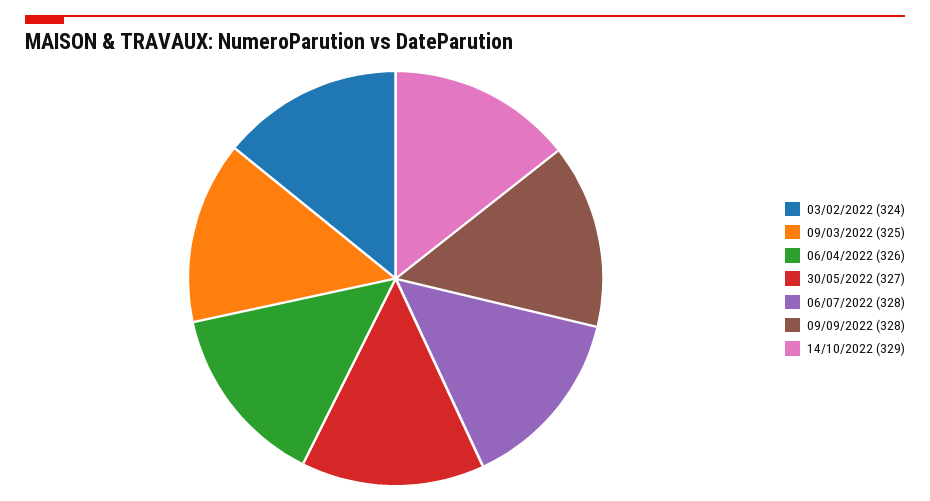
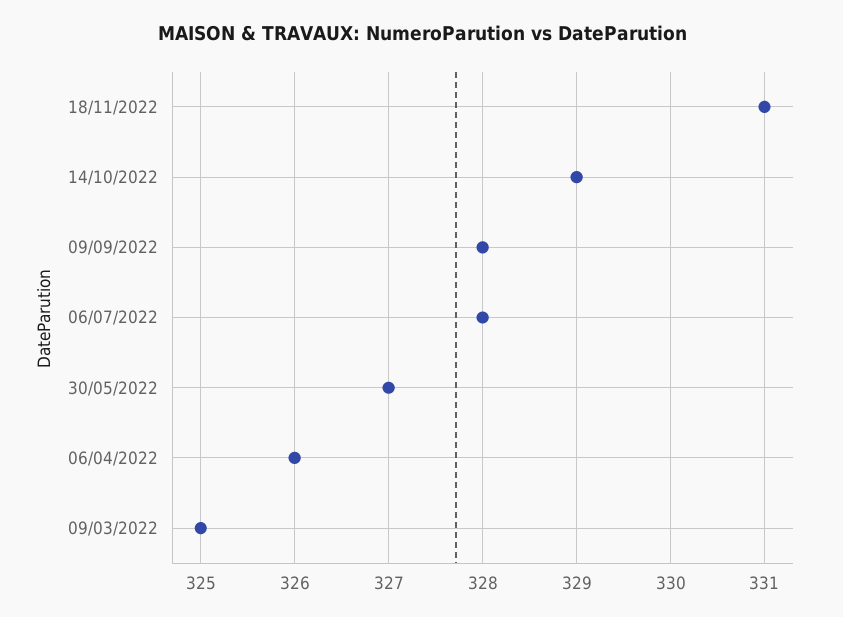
03/02/2022: 324 -> none
18/11/2022: none -> 331

